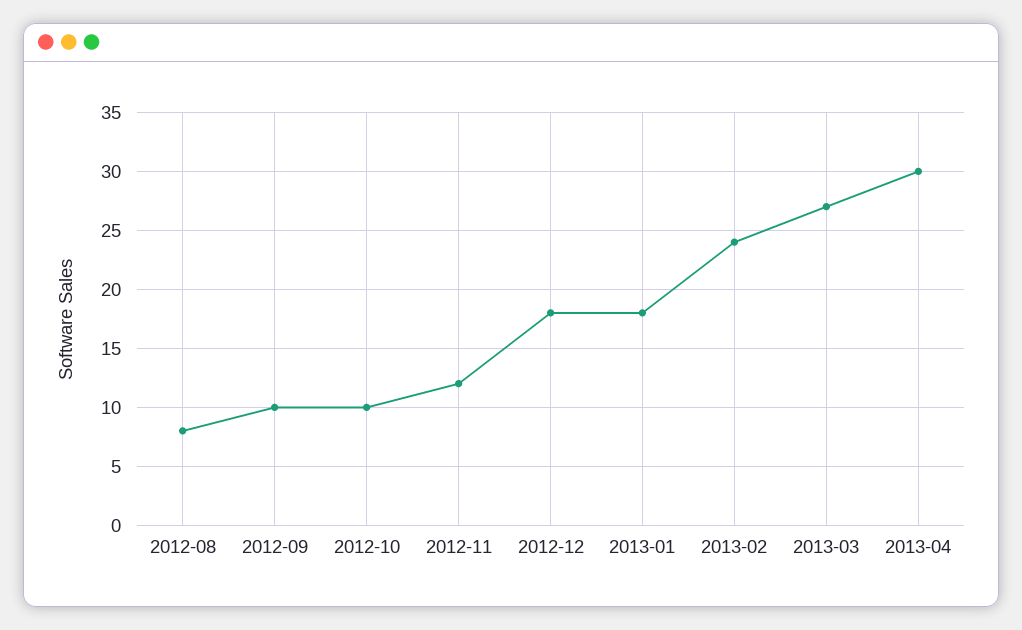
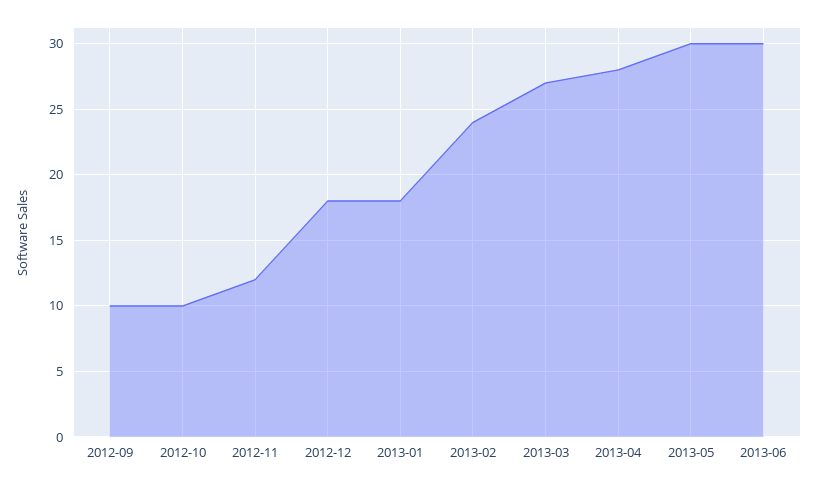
2012-08: 8 -> none
2013-04: 30 -> 28
2013-05: none -> 30
2013-06: none -> 30

